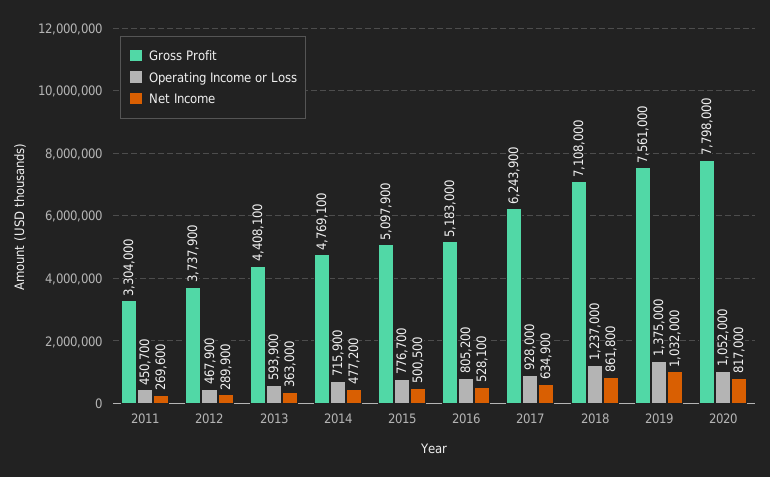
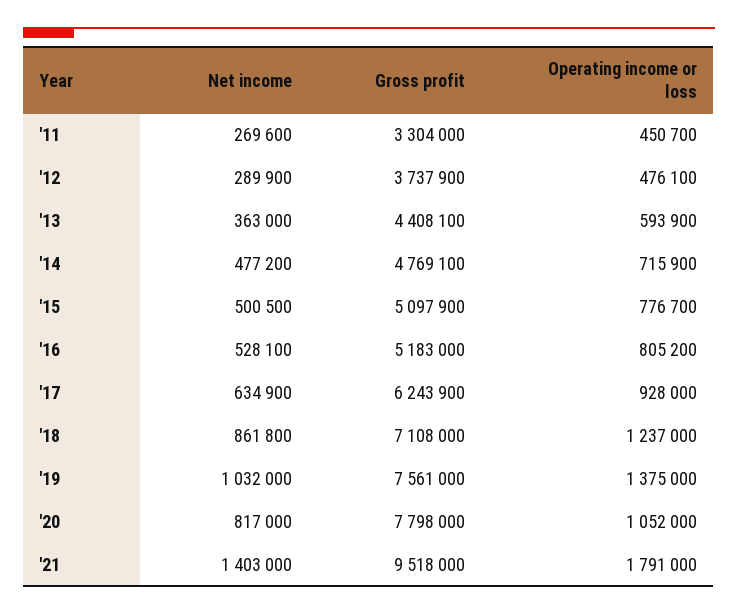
Operating Income or Loss, 2012: 467900 -> 476100
Net Income, '21: none -> 1403000
Gross Profit, '21: none -> 9518000
Operating Income or Loss, '21: none -> 1791000

